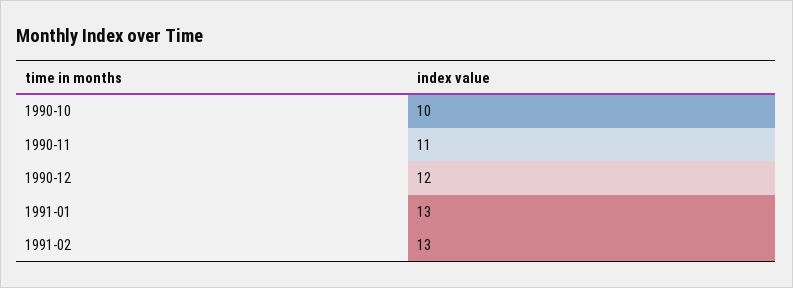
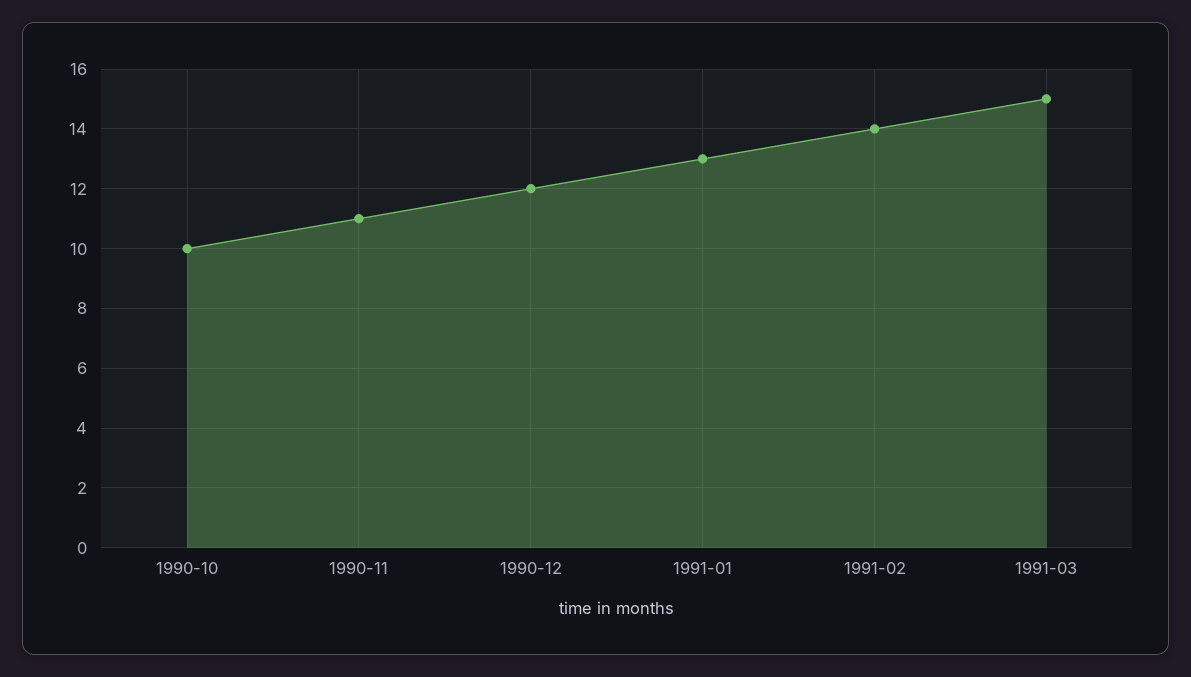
1991-02: 13 -> 14
1991-03: none -> 15

